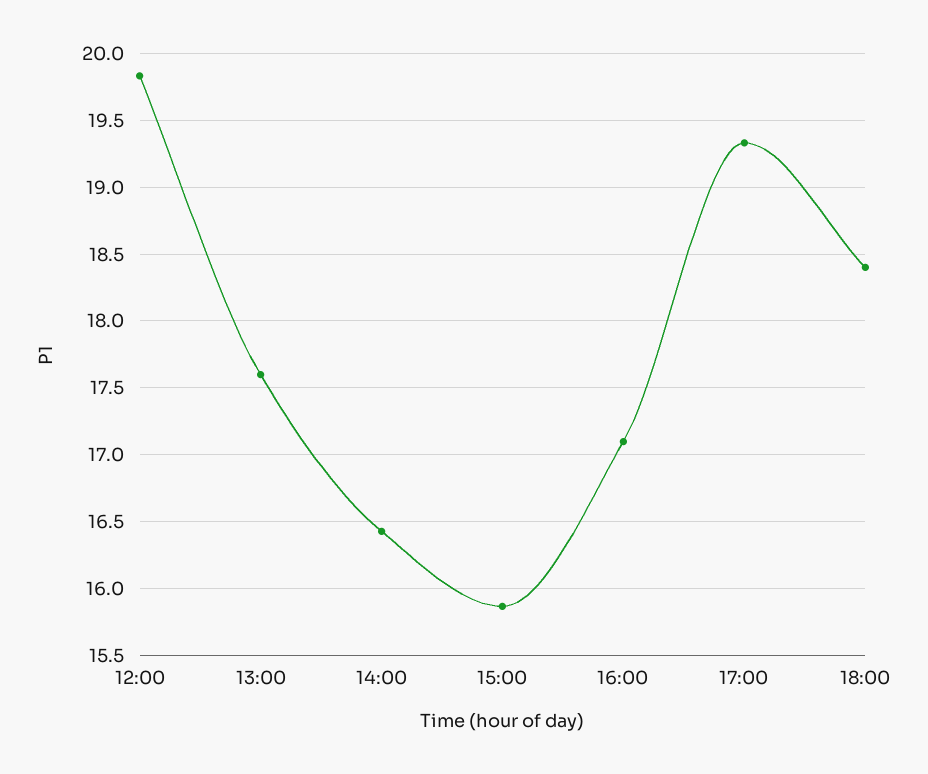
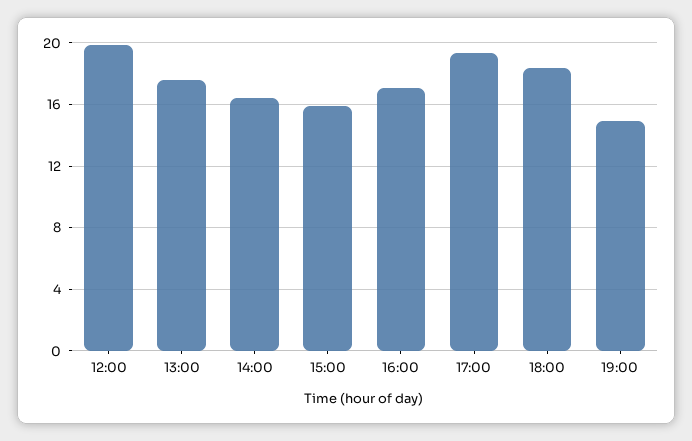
19:00: none -> 15

